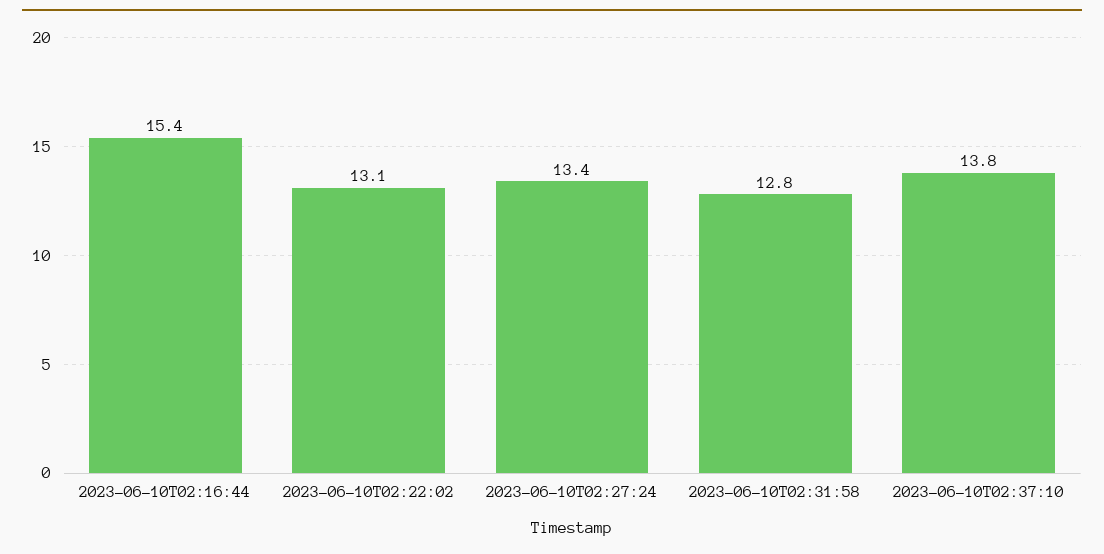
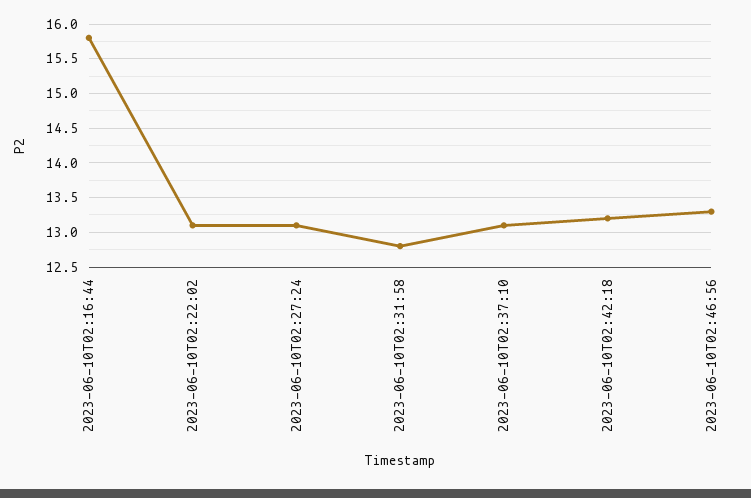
2023-06-10T02:16:44: 15.4 -> 15.8
2023-06-10T02:27:24: 13.4 -> 13.1
2023-06-10T02:37:10: 13.8 -> 13.1
2023-06-10T02:42:18: none -> 13.2
2023-06-10T02:46:56: none -> 13.3

